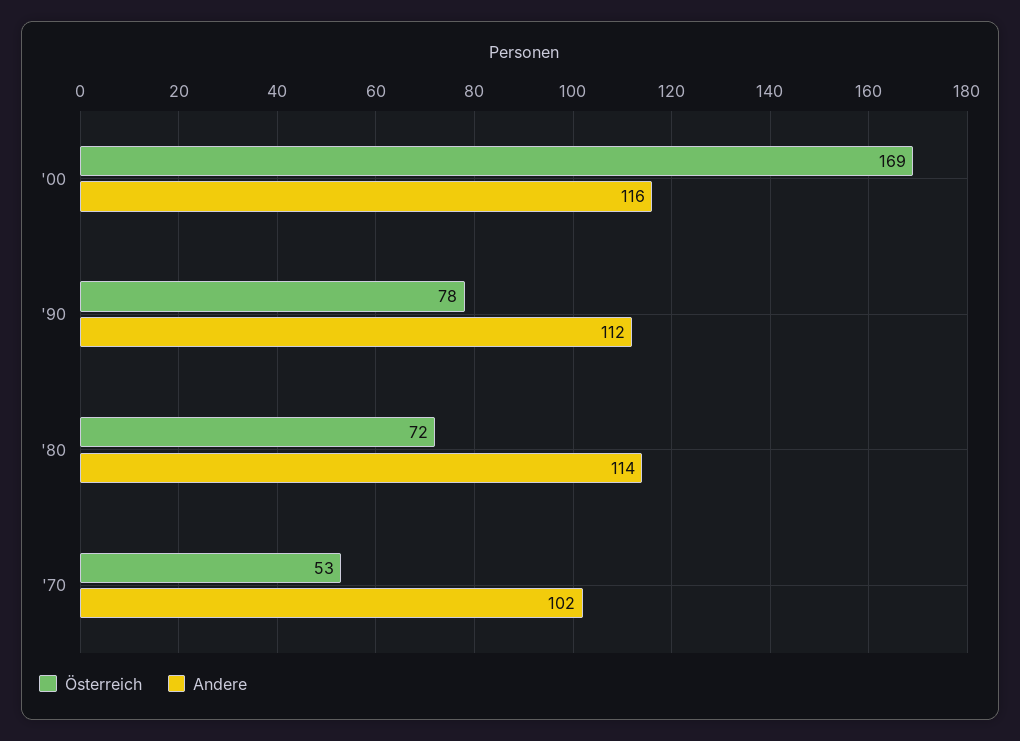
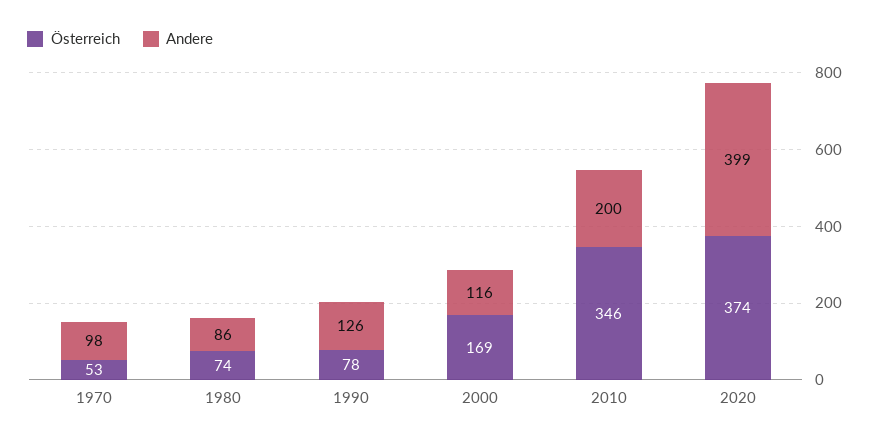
Andere, '90: 112 -> 126
Österreich, '80: 72 -> 74
Andere, '80: 114 -> 86
Andere, '70: 102 -> 98
Österreich, 2010: none -> 346
Andere, 2010: none -> 200
Österreich, 2020: none -> 374
Andere, 2020: none -> 399

